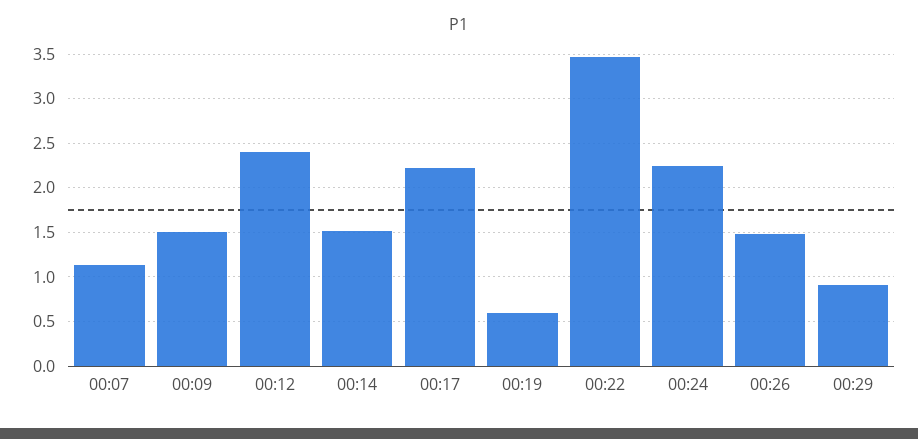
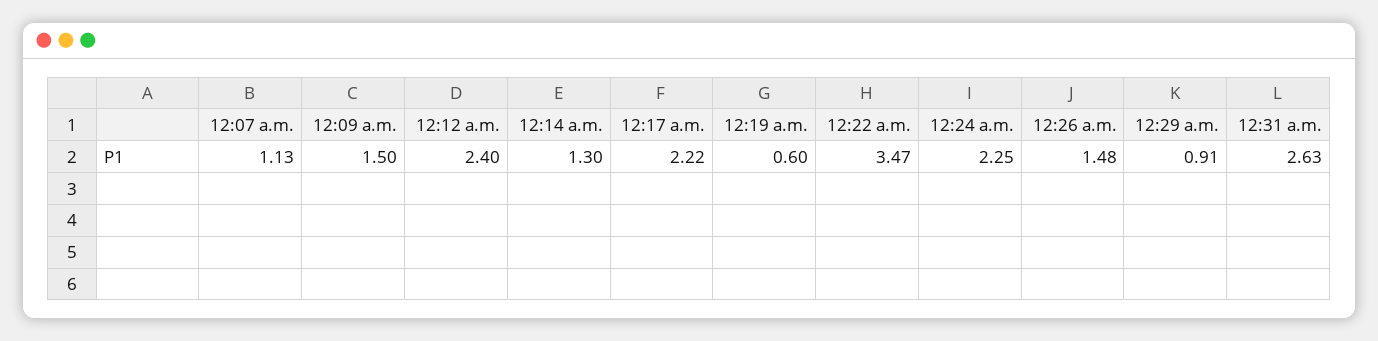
00:14: 1.5 -> 1.3
12:31 a.m.: none -> 2.63

